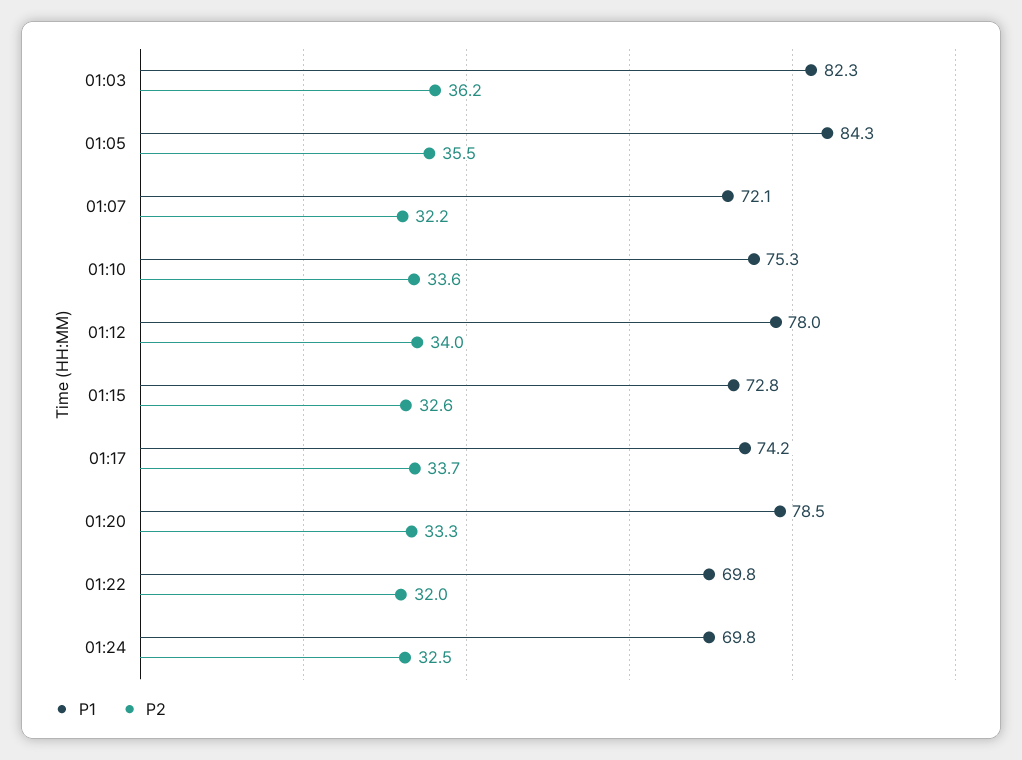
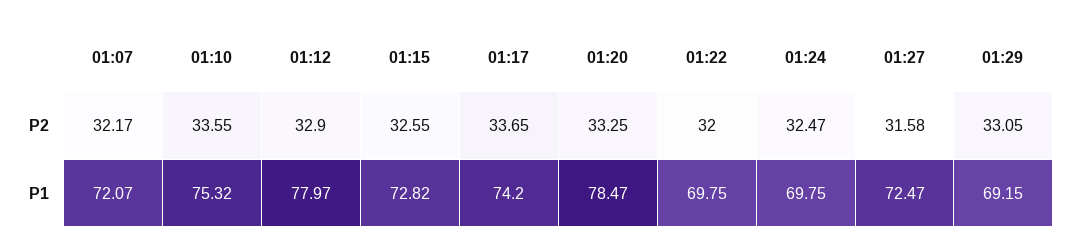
P1, 01:03: 82.3 -> none
P2, 01:03: 36.2 -> none
P1, 01:05: 84.3 -> none
P2, 01:05: 35.5 -> none
P2, 01:12: 34 -> 32.9
P2, 01:27: none -> 31.58
P2, 01:29: none -> 33.05
P1, 01:27: none -> 72.47
P1, 01:29: none -> 69.15

